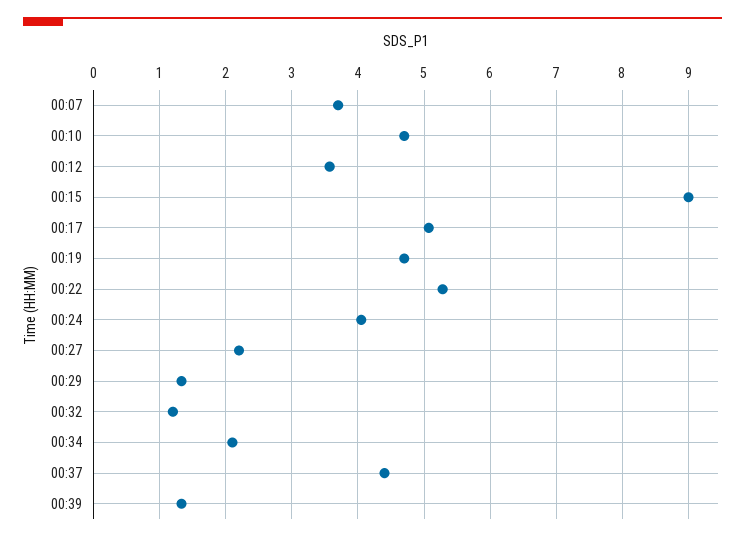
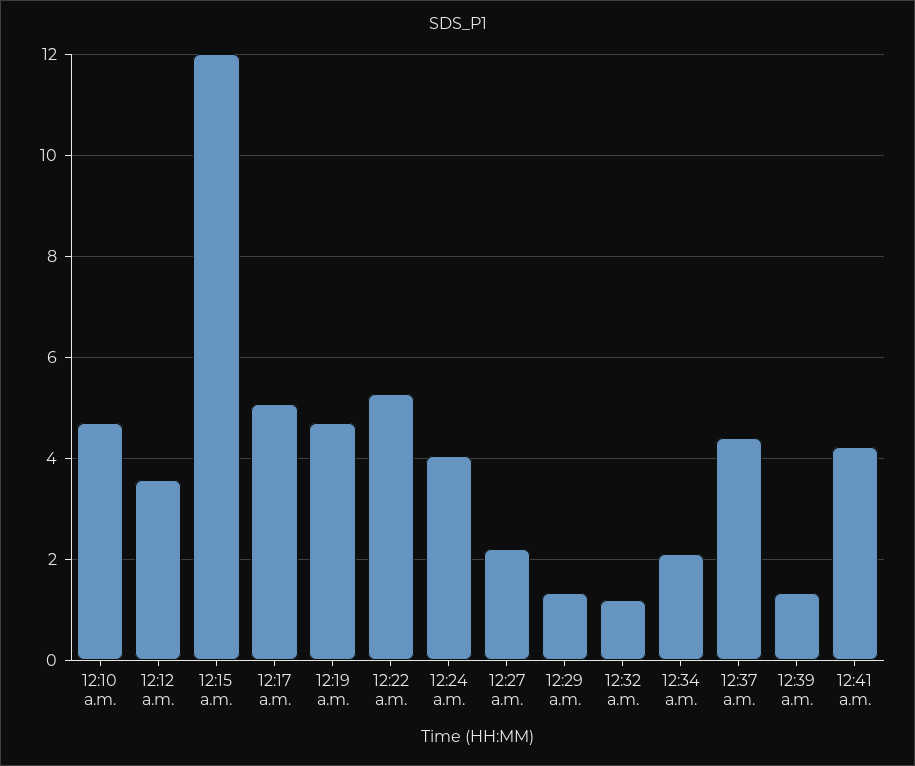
00:07: 3.7 -> none
00:15: 9 -> 12
12:41 a.m.: none -> 4.2

